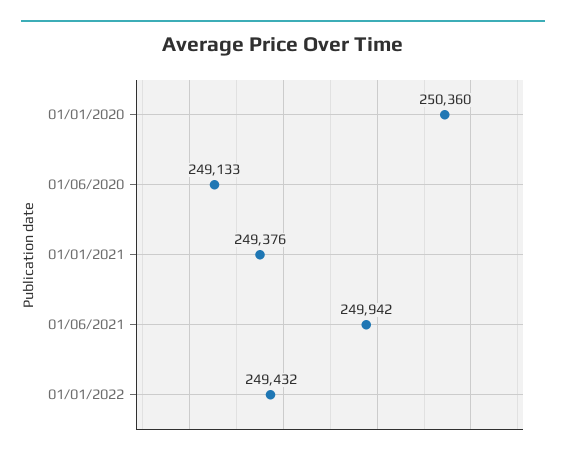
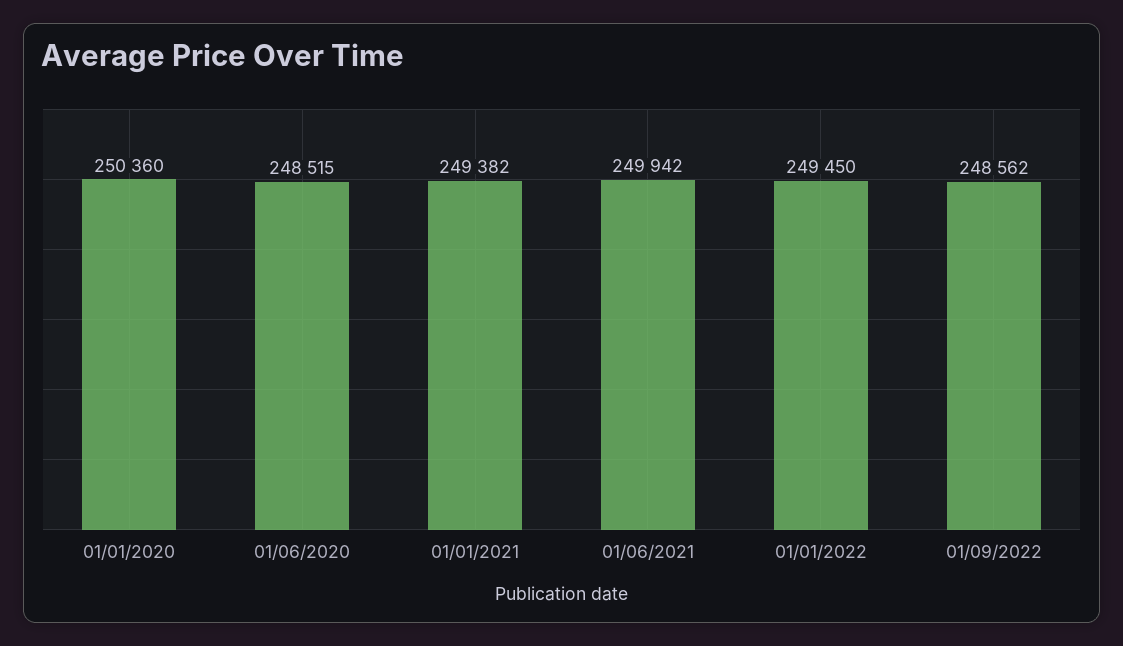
01/06/2020: 249133 -> 248515
01/01/2021: 249376 -> 249382
01/01/2022: 249432 -> 249450
01/09/2022: none -> 248562

